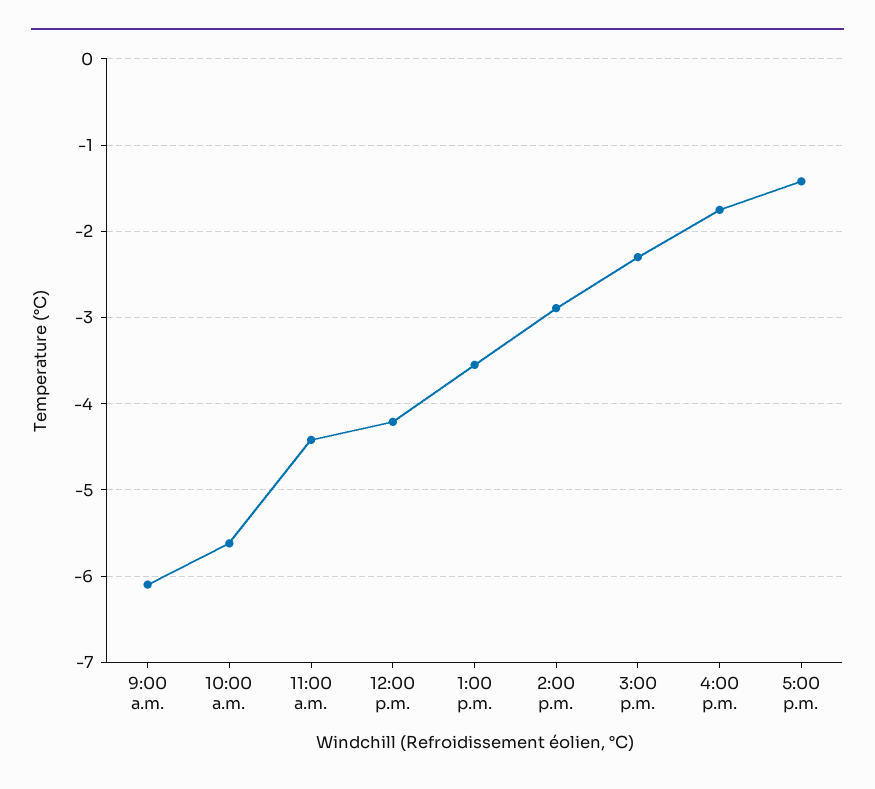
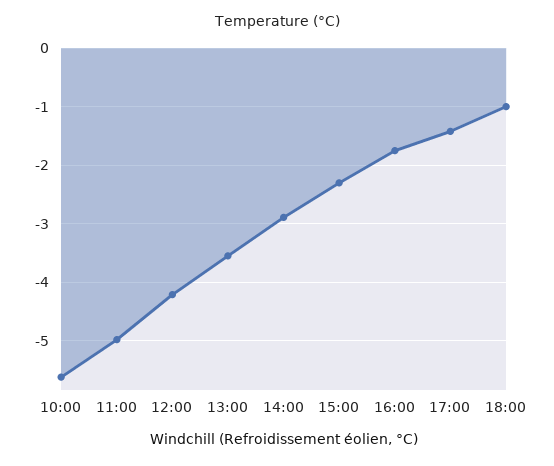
9:00 a.m.: -6.1 -> none
11:00 a.m.: -4.4 -> -5
18:00: none -> -1

